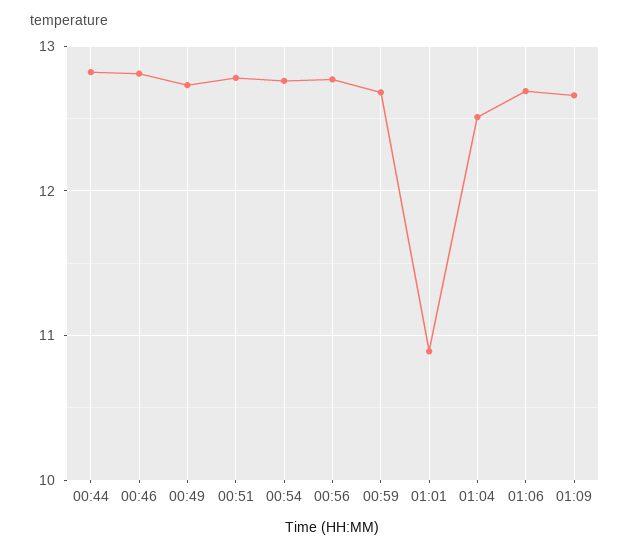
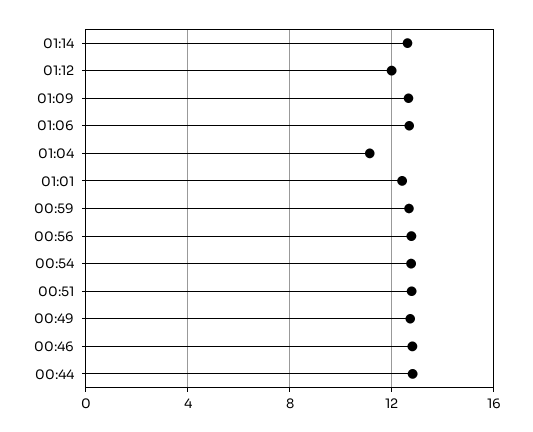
01:01: 10.9 -> 12.5
01:04: 12.5 -> 11
01:14: none -> 12.5
01:12: none -> 12

